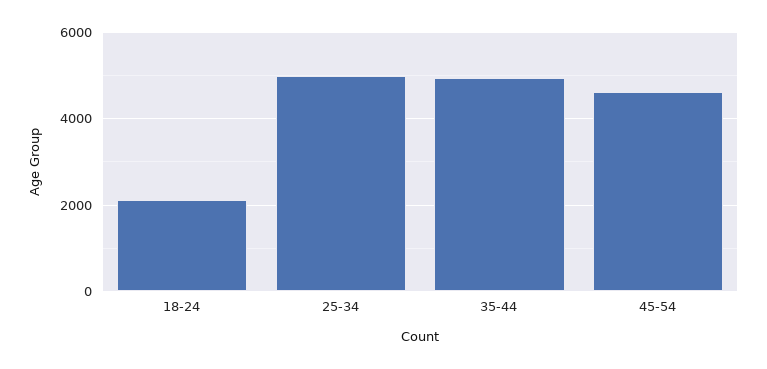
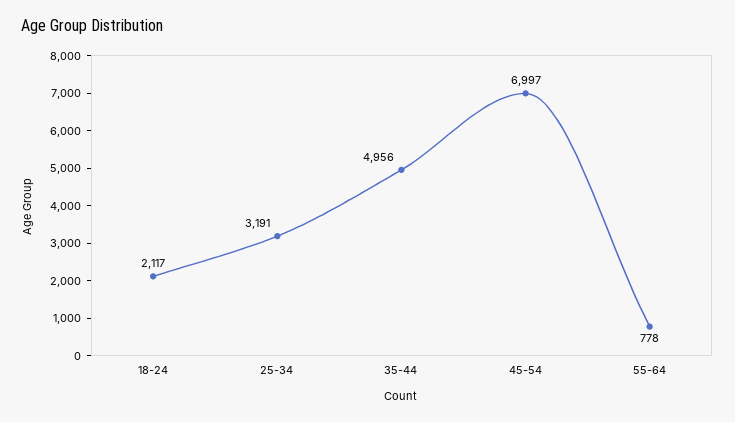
25-34: 5000 -> 3191
45-54: 4600 -> 6997
55-64: none -> 778

